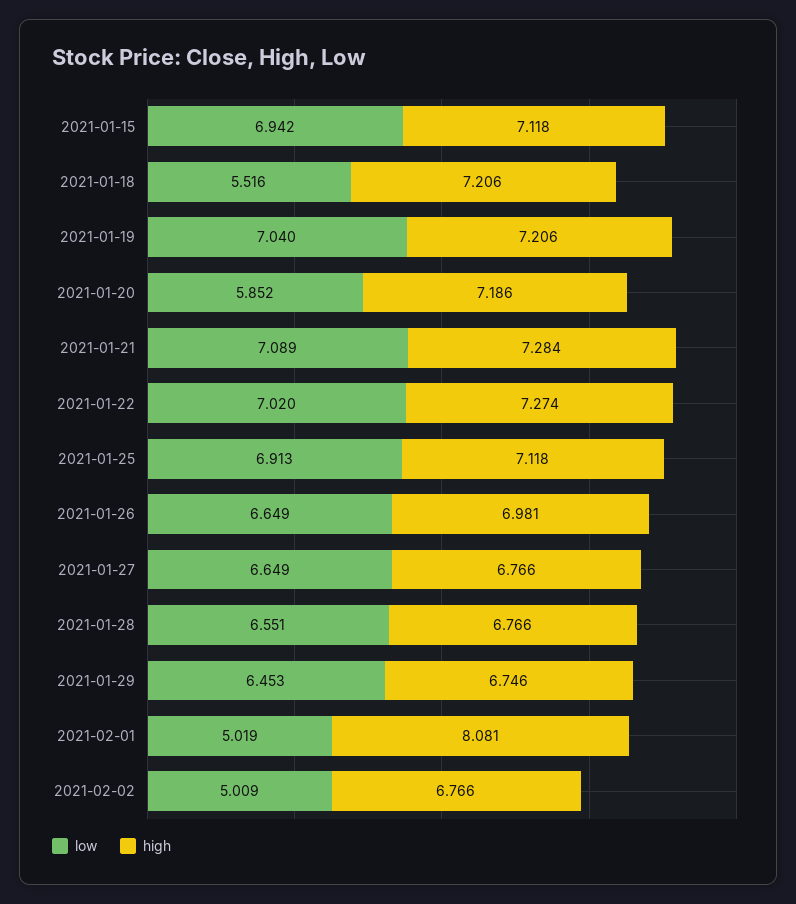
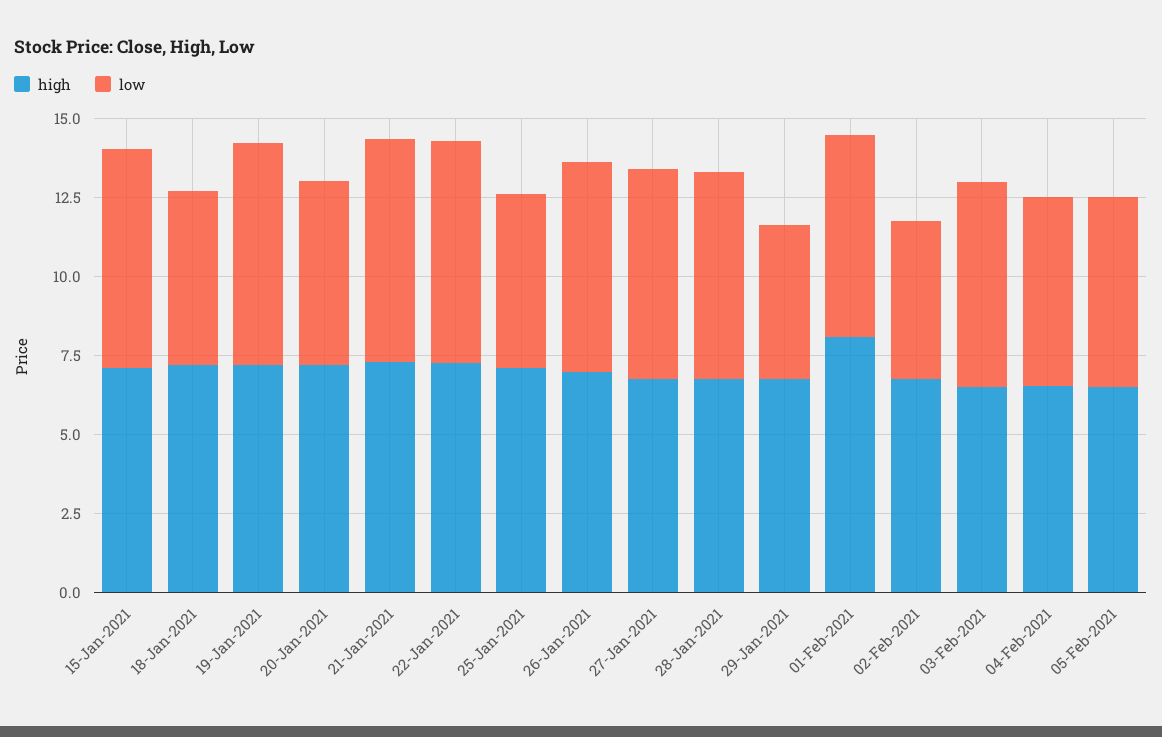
low, 2021-01-25: 6.913 -> 5.5
low, 2021-01-29: 6.453 -> 5
low, 2021-02-01: 5.019 -> 6.5
high, 03-Feb-2021: none -> 6.5
low, 03-Feb-2021: none -> 6.5
high, 04-Feb-2021: none -> 6.5
low, 04-Feb-2021: none -> 6
high, 05-Feb-2021: none -> 6.5
low, 05-Feb-2021: none -> 6

